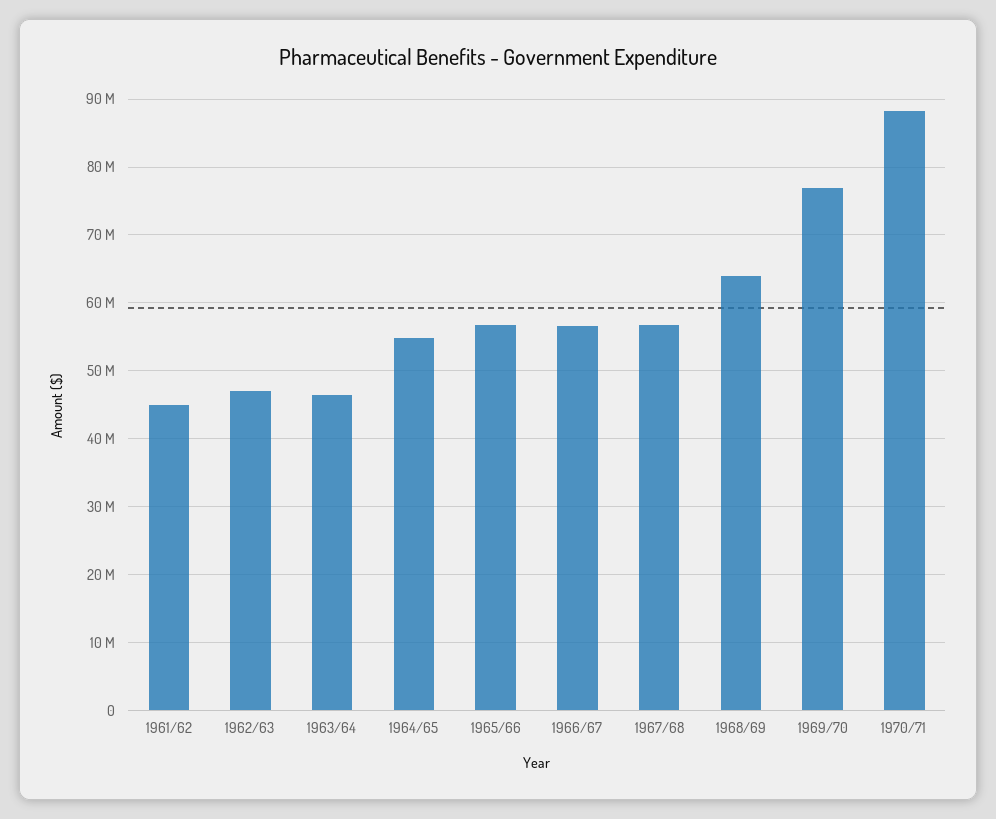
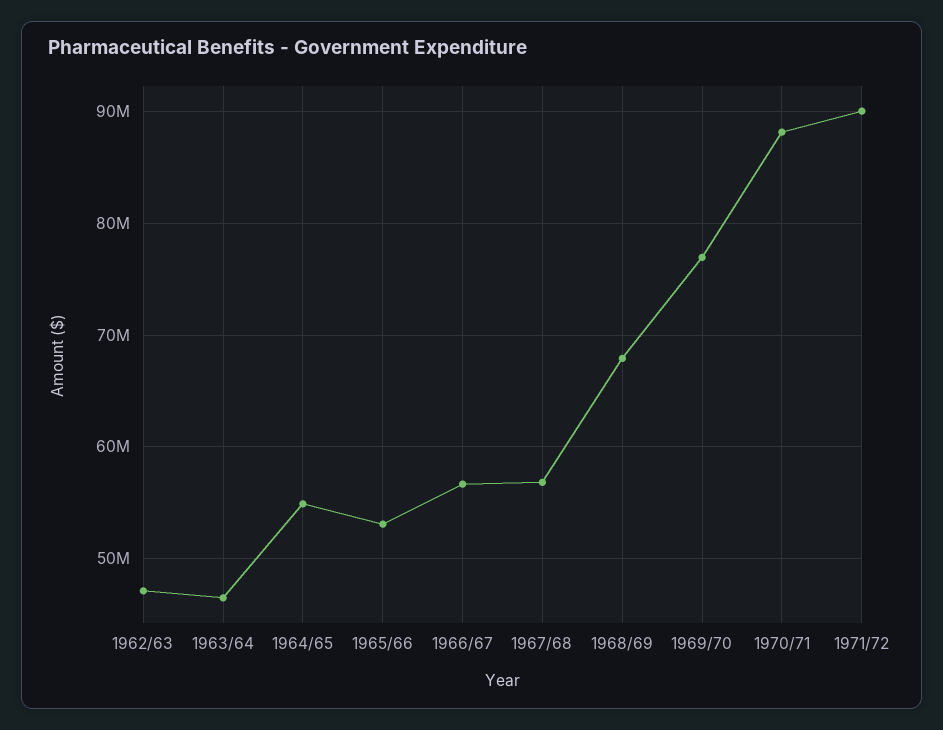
1961/62: 45000000 -> none
1965/66: 57000000 -> 53000000
1968/69: 64000000 -> 68000000
1971/72: none -> 90000000

